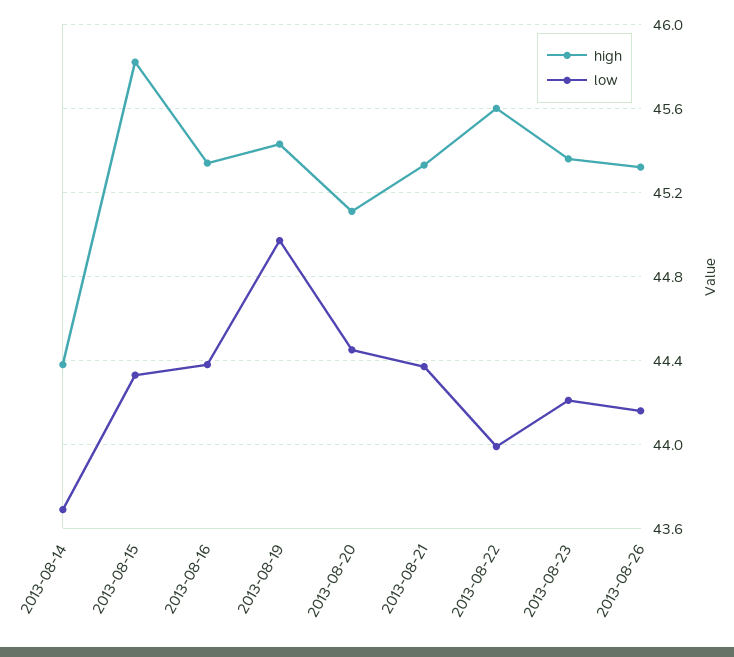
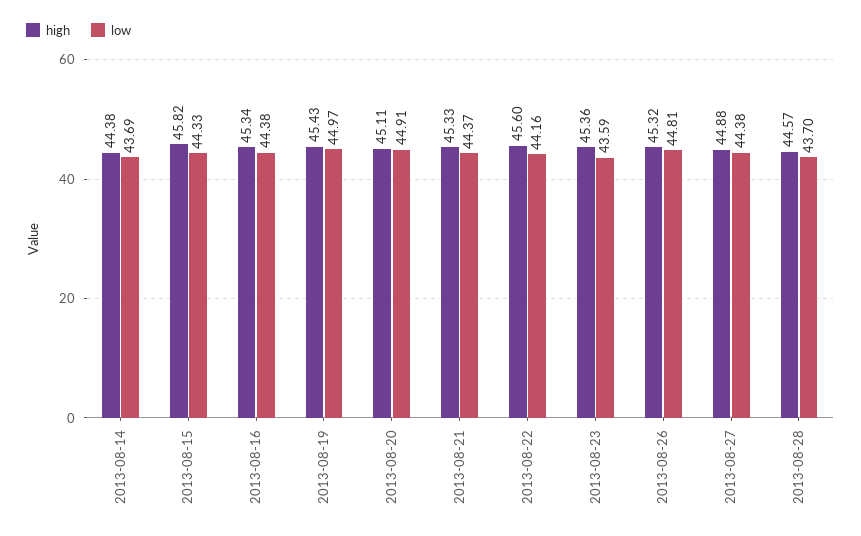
low, 2013-08-20: 44.45 -> 44.91
low, 2013-08-22: 44 -> 44.16
low, 2013-08-23: 44.2 -> 43.59
low, 2013-08-26: 44.15 -> 44.81
high, 2013-08-27: none -> 44.88
low, 2013-08-27: none -> 44.38
high, 2013-08-28: none -> 44.57
low, 2013-08-28: none -> 43.7

